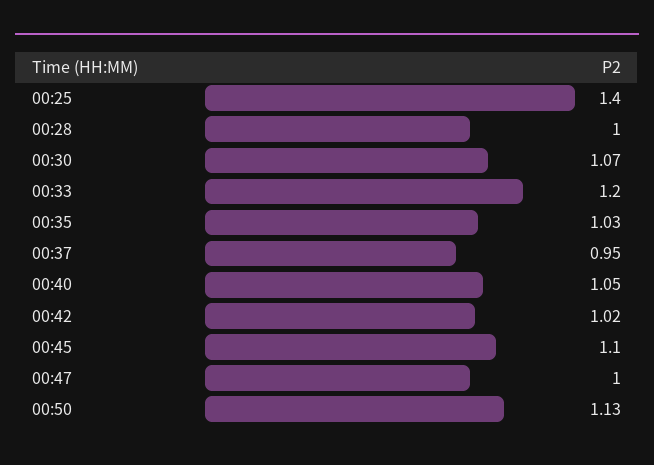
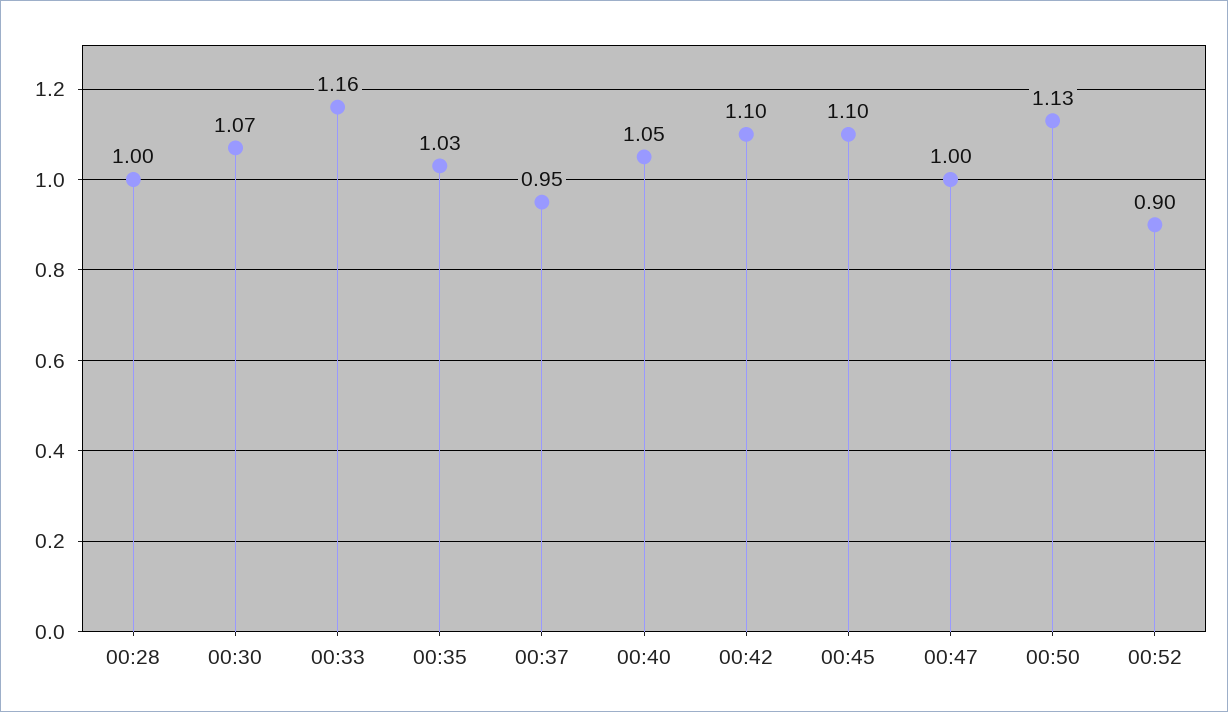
00:25: 1.4 -> none
00:33: 1.2 -> 1.16
00:42: 1.02 -> 1.1
00:52: none -> 0.9

